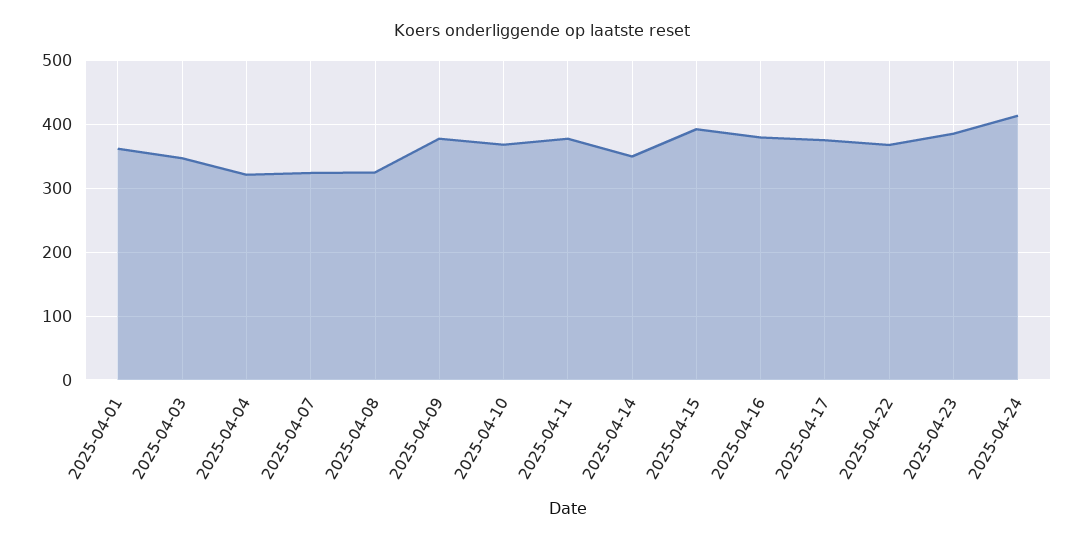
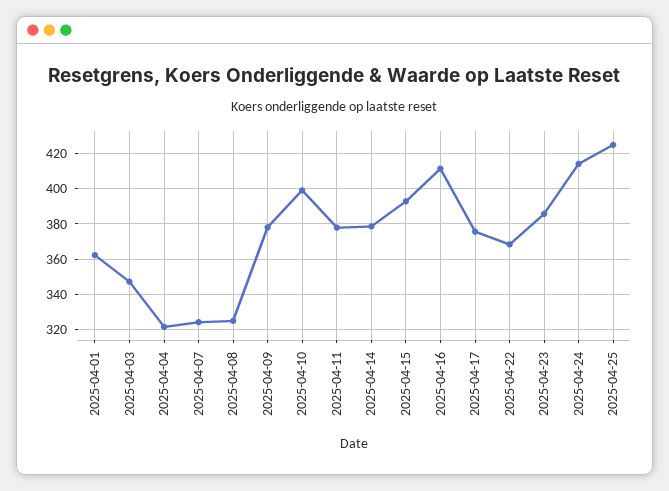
2025-04-10: 370 -> 400
2025-04-14: 350 -> 380
2025-04-16: 380 -> 410
2025-04-25: none -> 425

